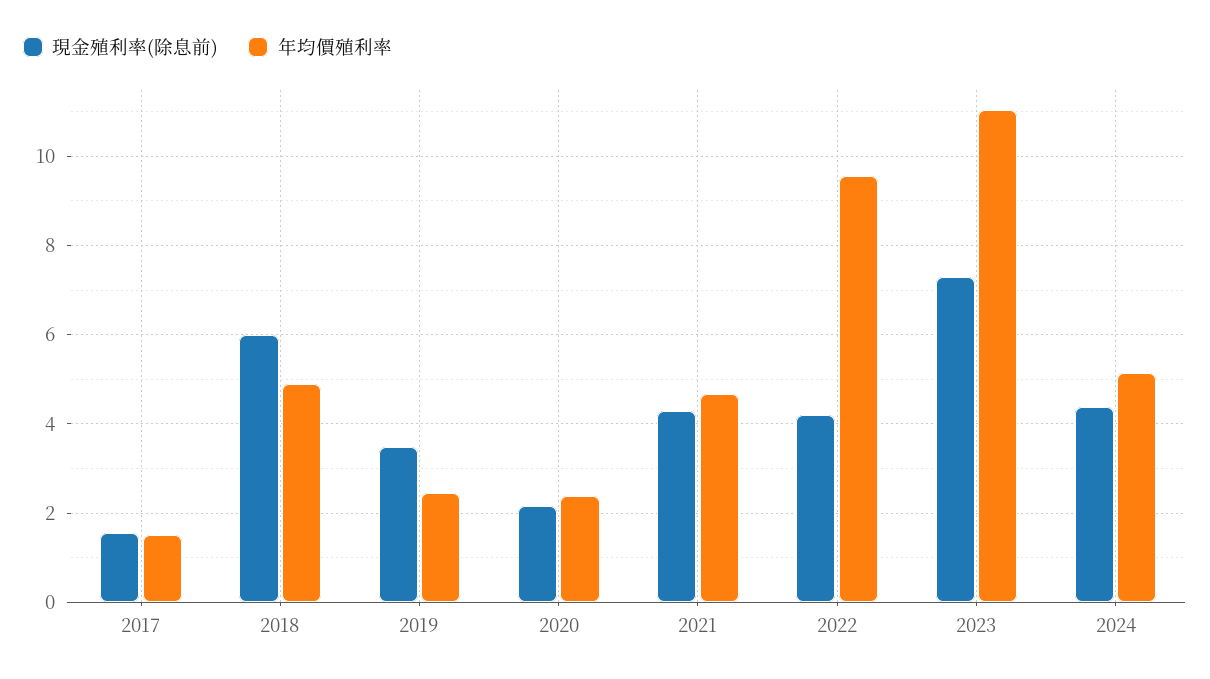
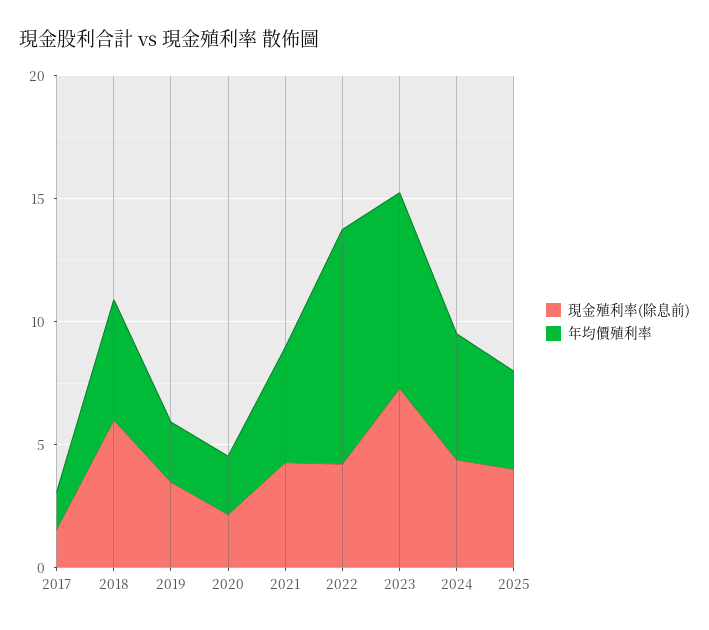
年均價殖利率, 2023: 11 -> 8
現金殖利率(除息前), 2025: none -> 4
年均價殖利率, 2025: none -> 4

